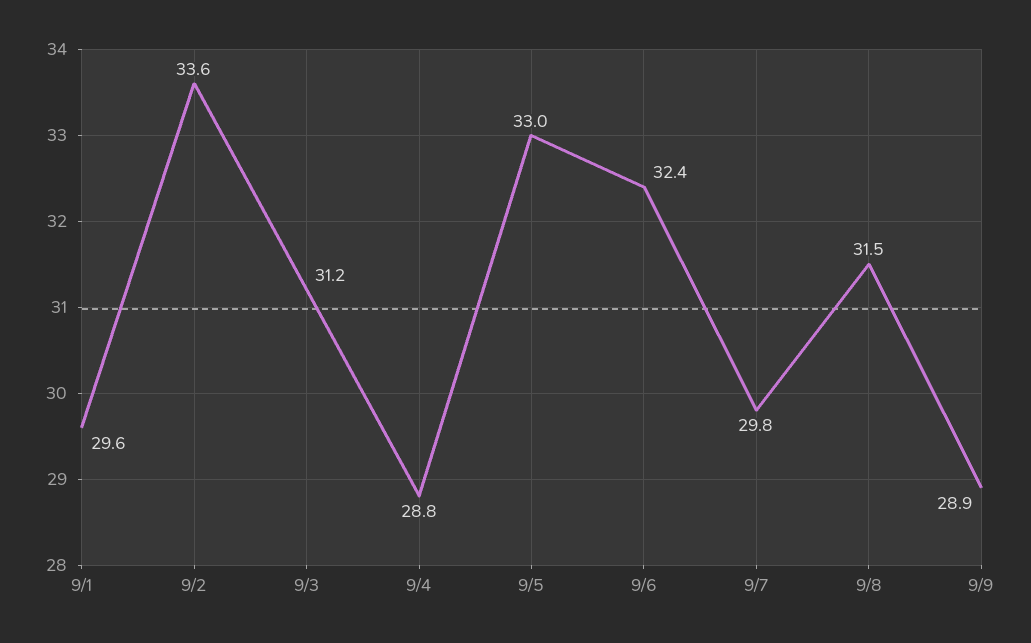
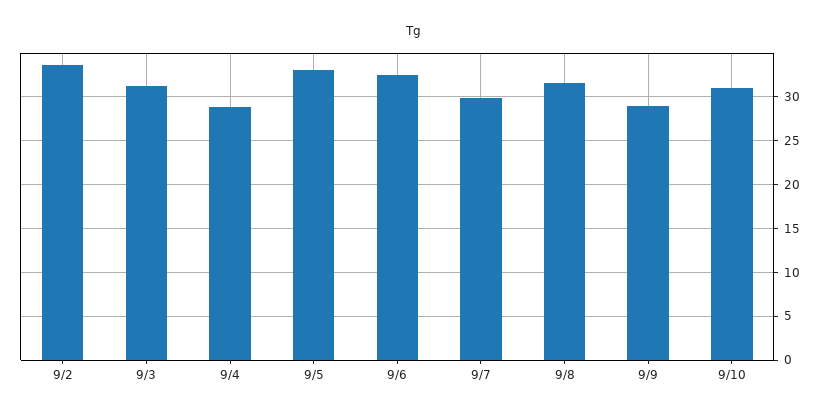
9/1: 29.6 -> none
9/10: none -> 31

